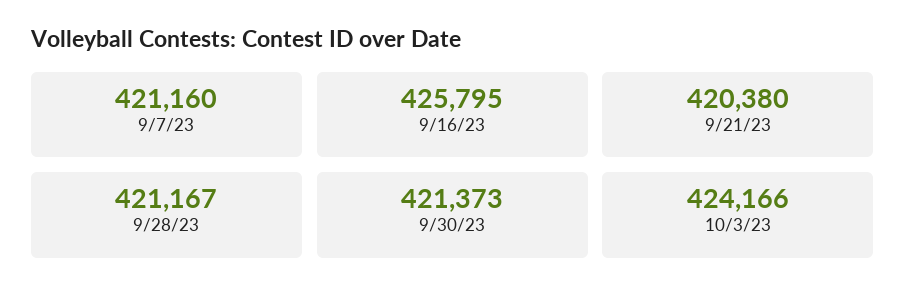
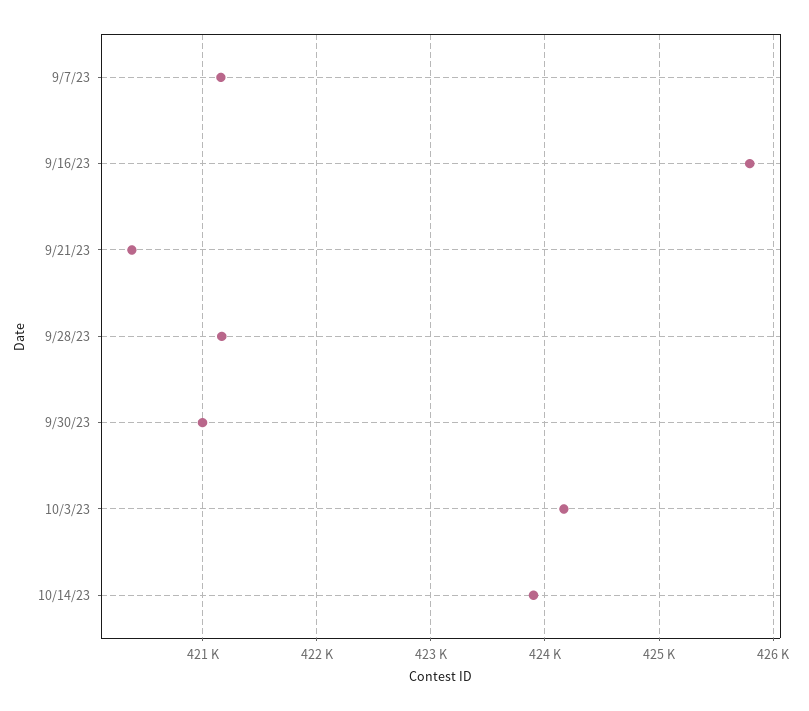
9/30/23: 421373 -> 421000
10/14/23: none -> 423900

